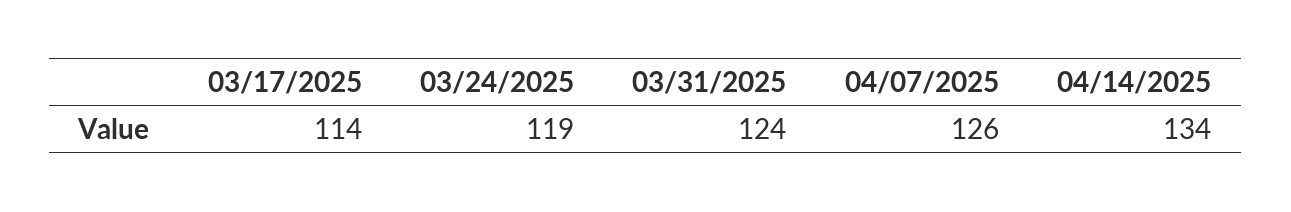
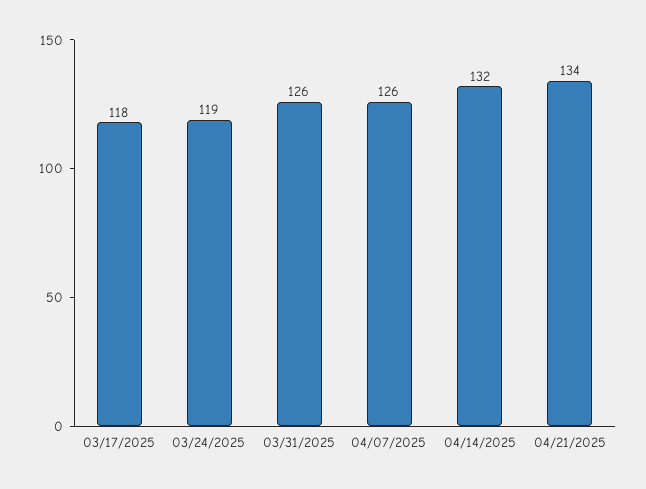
03/17/2025: 114 -> 118
03/31/2025: 124 -> 126
04/14/2025: 134 -> 132
04/21/2025: none -> 134

